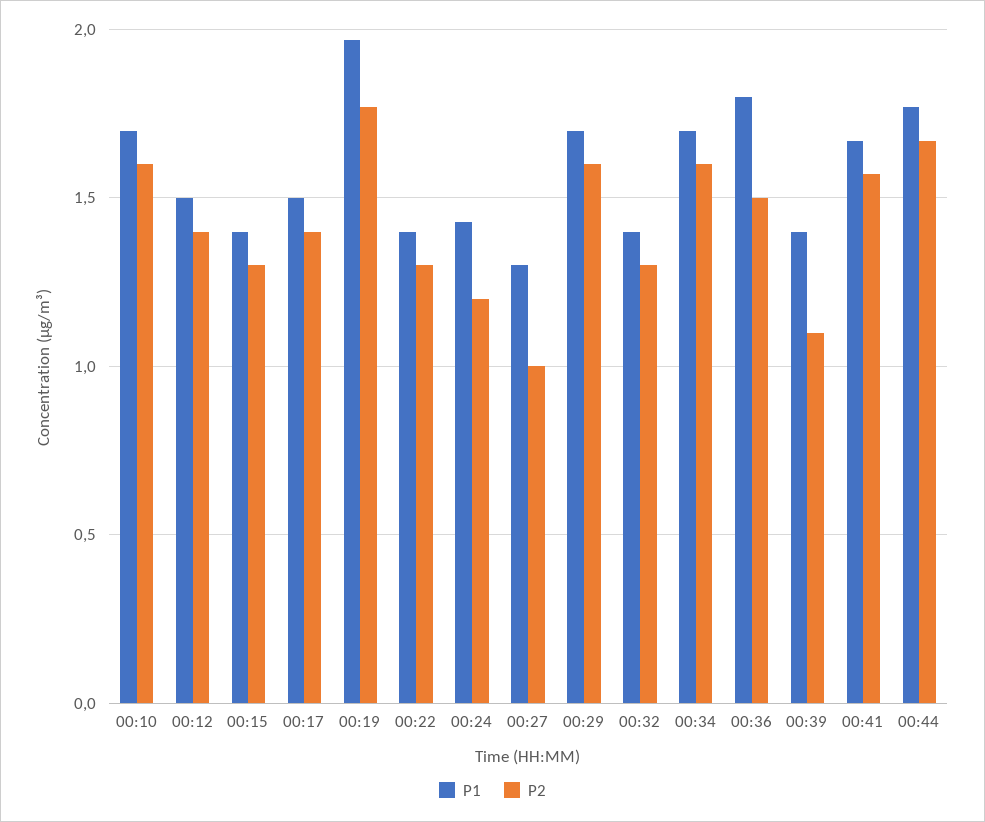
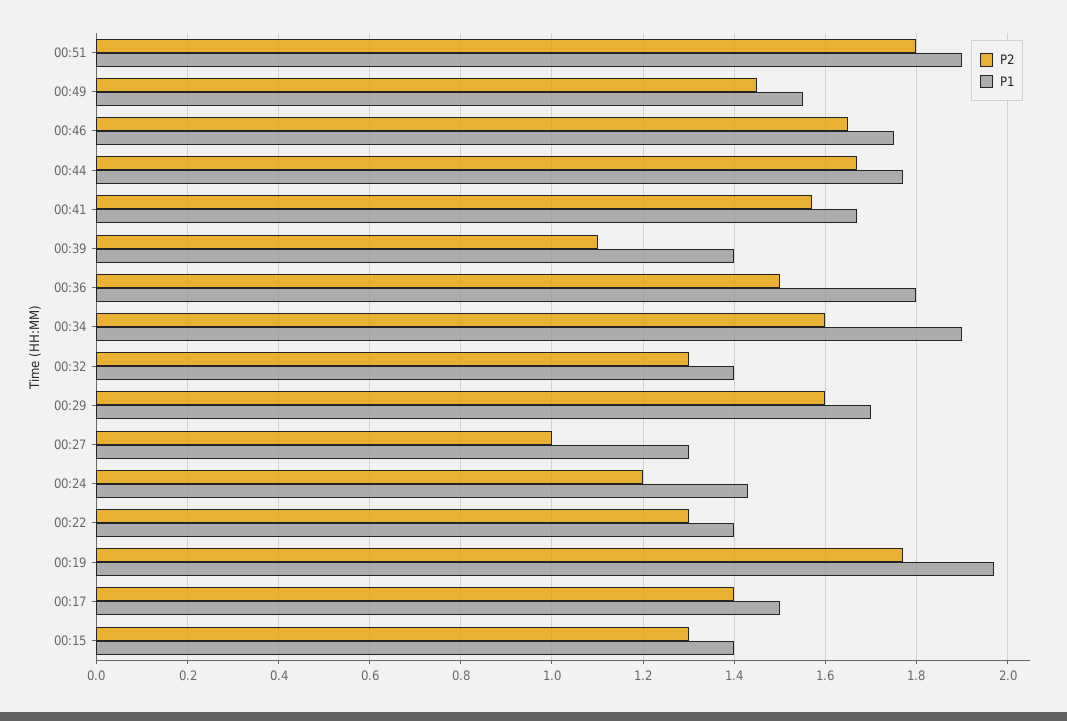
P1, 00:10: 1.7 -> none
P2, 00:10: 1.6 -> none
P1, 00:12: 1.5 -> none
P2, 00:12: 1.4 -> none
P1, 00:34: 1.7 -> 1.9
P2, 00:51: none -> 1.8
P1, 00:51: none -> 1.9
P2, 00:49: none -> 1.45
P1, 00:49: none -> 1.55
P2, 00:46: none -> 1.65
P1, 00:46: none -> 1.75

